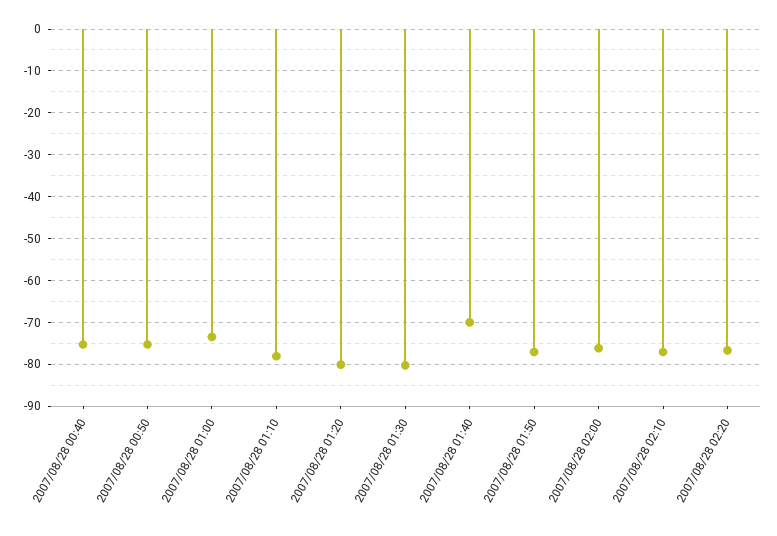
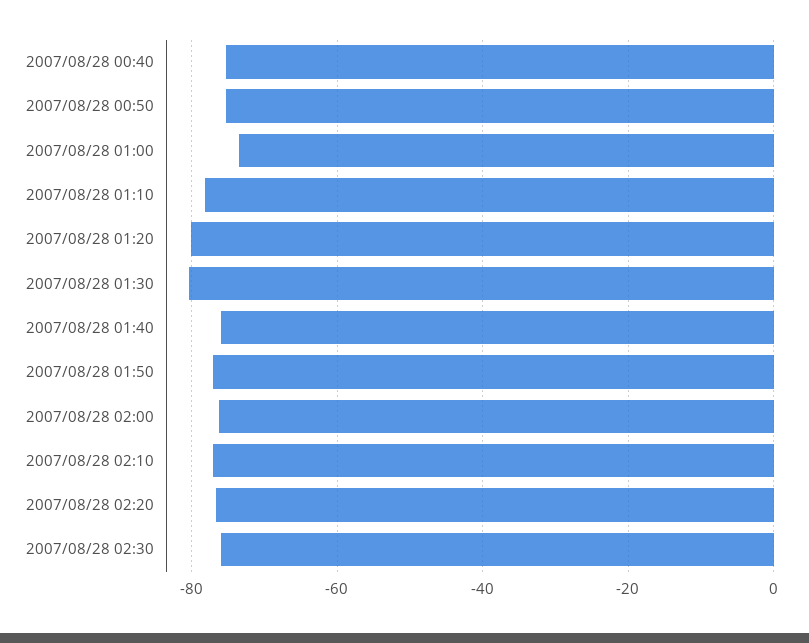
2007/08/28 01:40: -70 -> -76
2007/08/28 02:30: none -> -76

